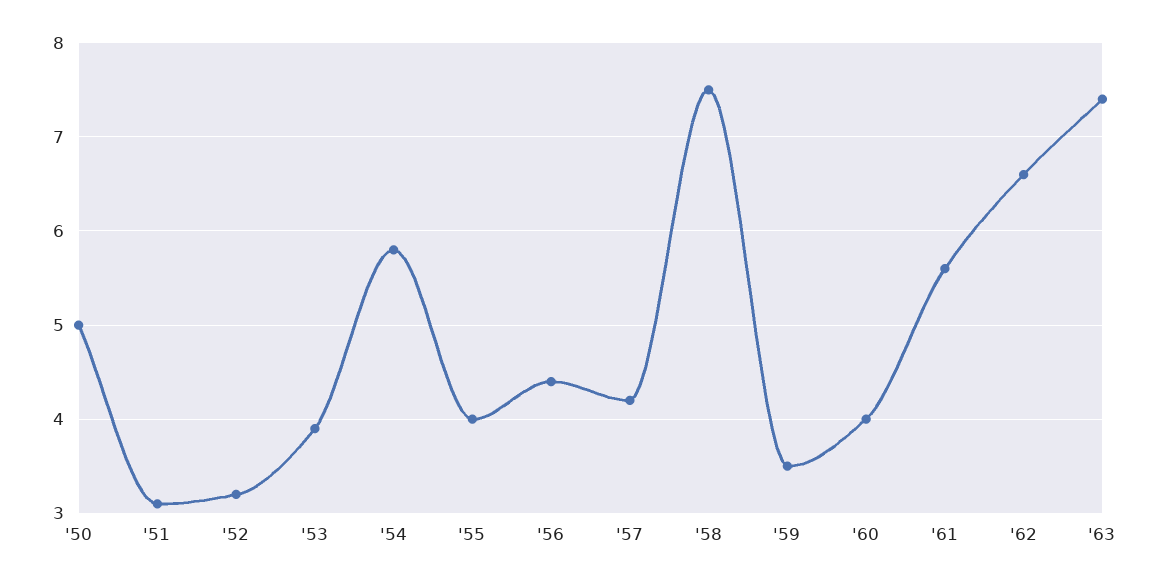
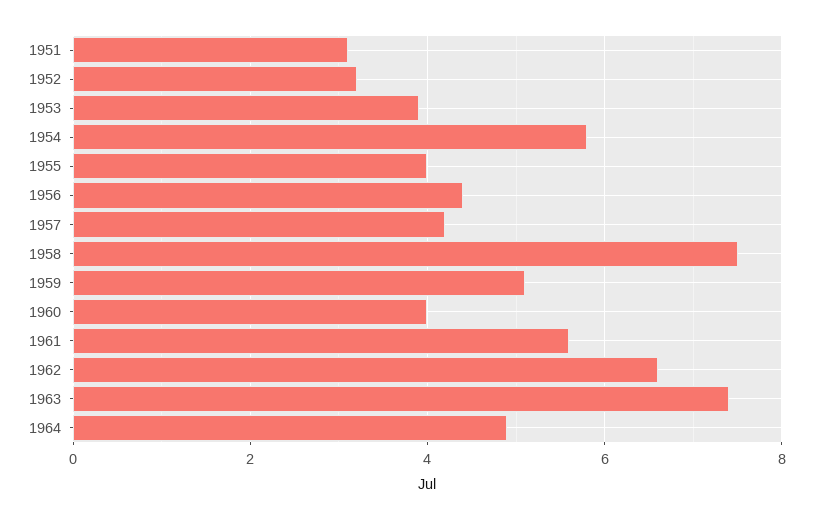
'50: 5 -> none
'59: 3.5 -> 5
1964: none -> 5

